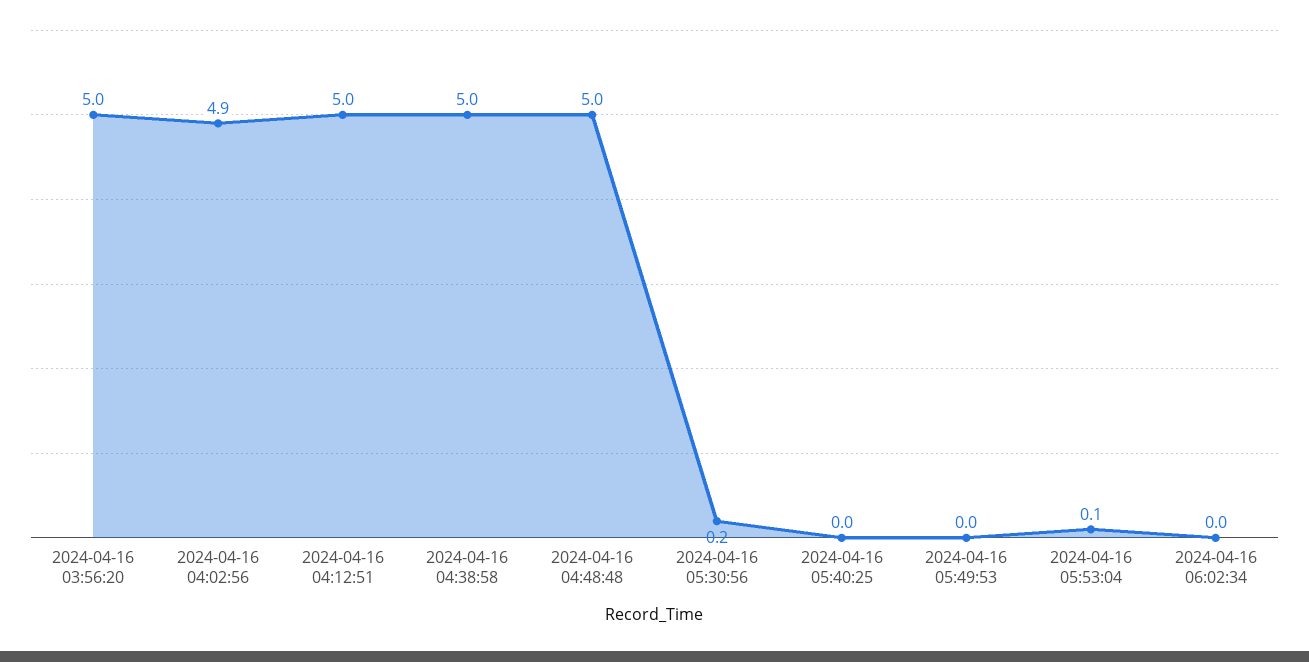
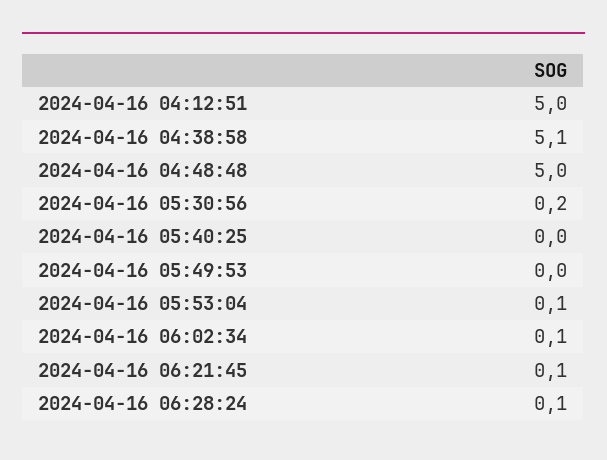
2024-04-16 03:56:20: 5 -> none
2024-04-16 04:02:56: 4.9 -> none
2024-04-16 04:38:58: 5 -> 5.1
2024-04-16 06:02:34: 0 -> 0.1
2024-04-16 06:21:45: none -> 0.1
2024-04-16 06:28:24: none -> 0.1

